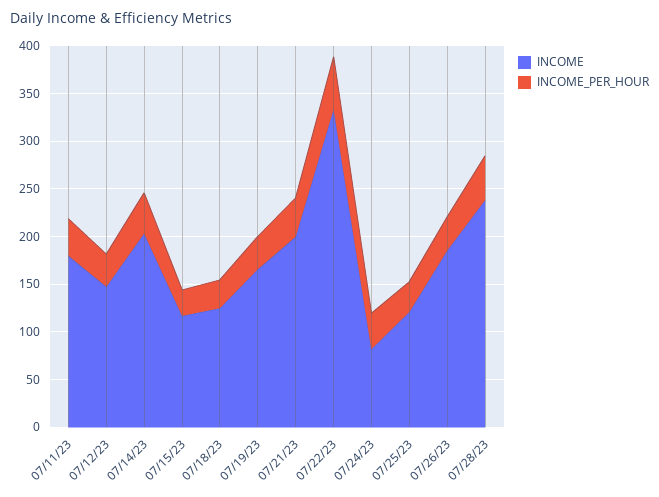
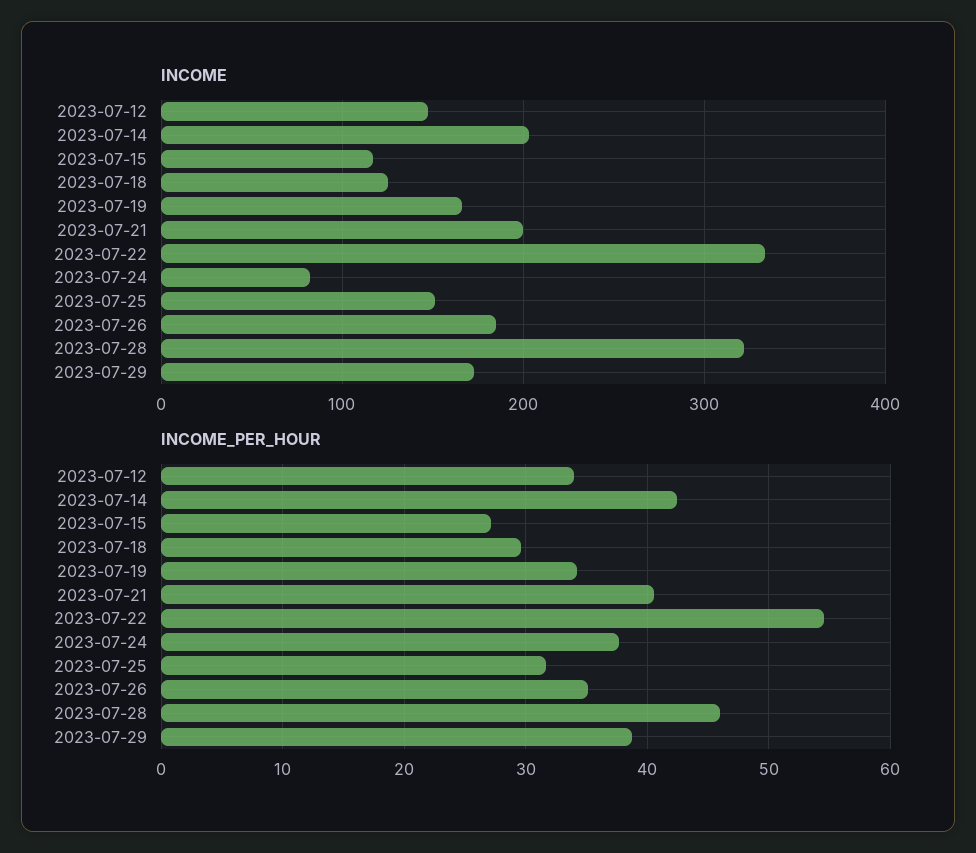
INCOME, 07/11/23: 180 -> none
INCOME_PER_HOUR, 07/11/23: 40 -> none
INCOME, 07/25/23: 120 -> 150
INCOME, 07/28/23: 240 -> 320
INCOME, 2023-07-29: none -> 170
INCOME_PER_HOUR, 2023-07-29: none -> 39

